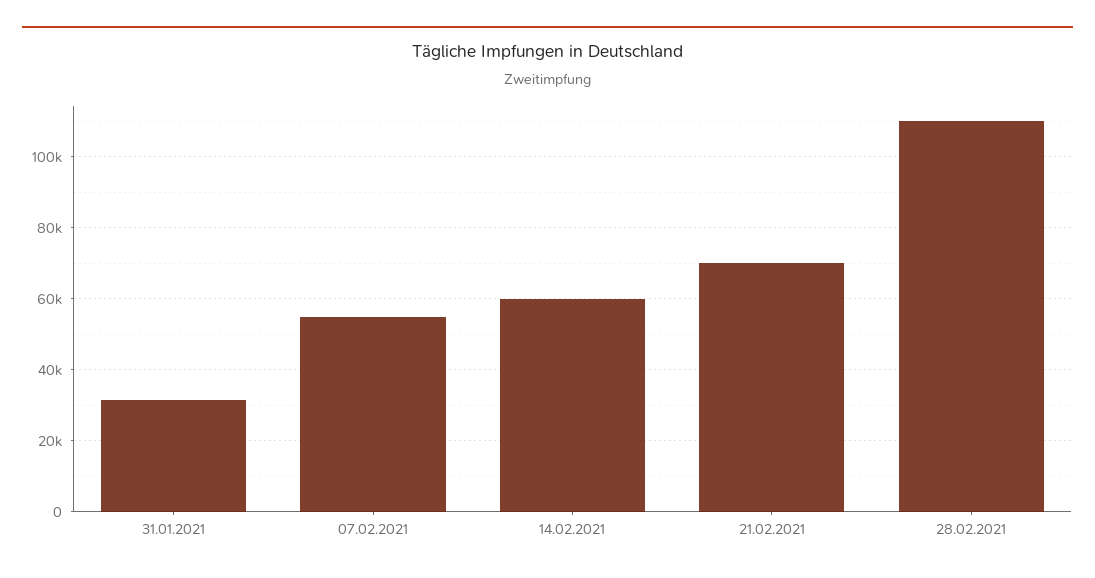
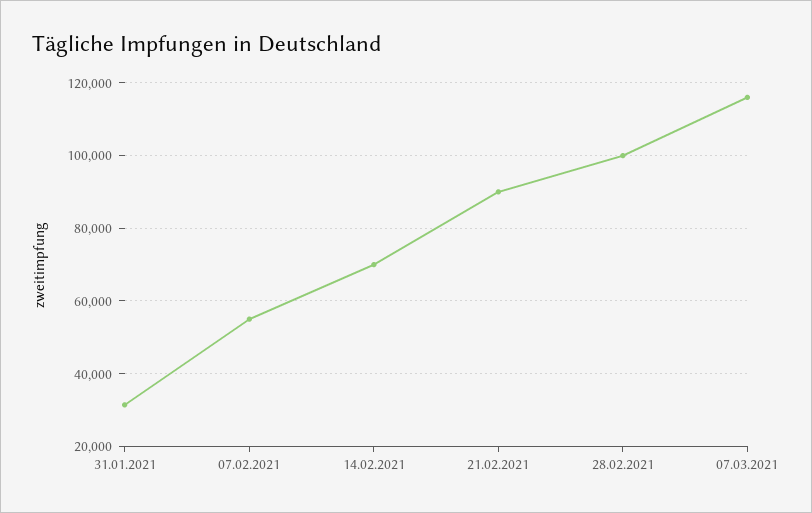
14.02.2021: 60000 -> 70000
21.02.2021: 70000 -> 90000
28.02.2021: 110000 -> 100000
07.03.2021: none -> 116000

